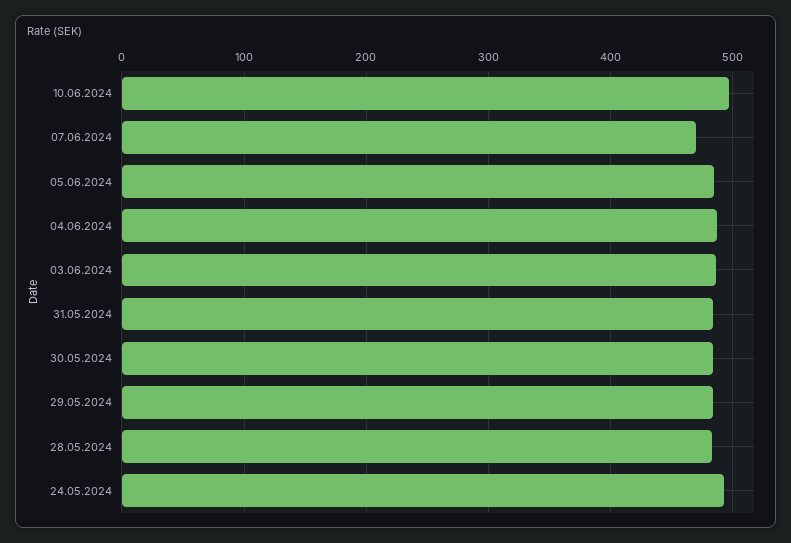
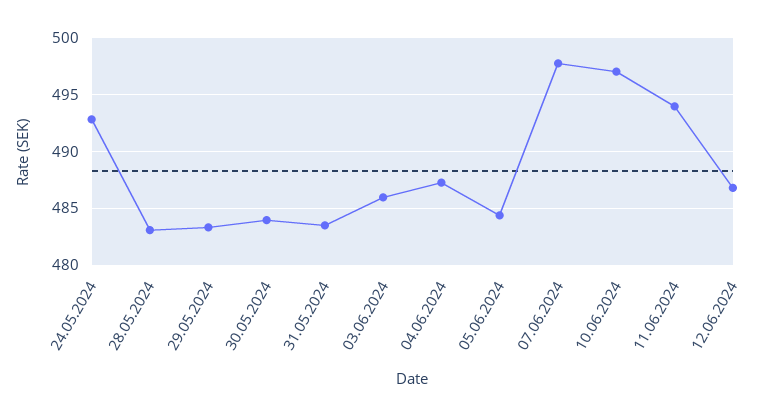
07.06.2024: 470 -> 498
11.06.2024: none -> 494
12.06.2024: none -> 487

